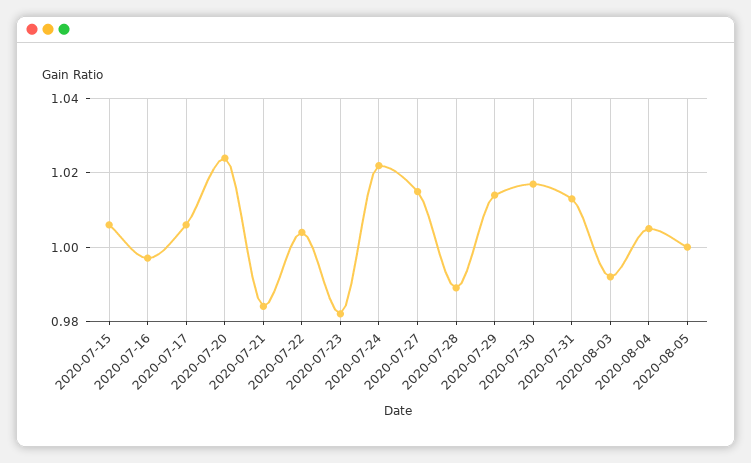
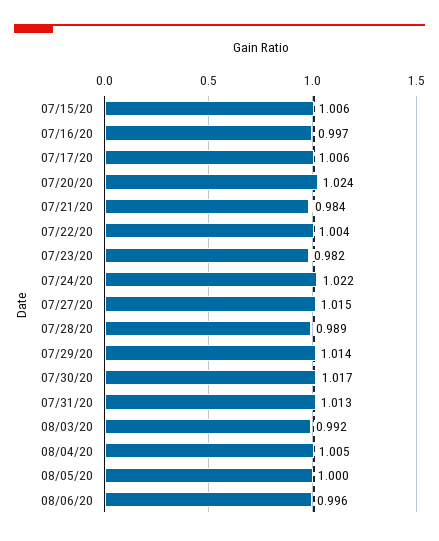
08/06/20: none -> 0.996

